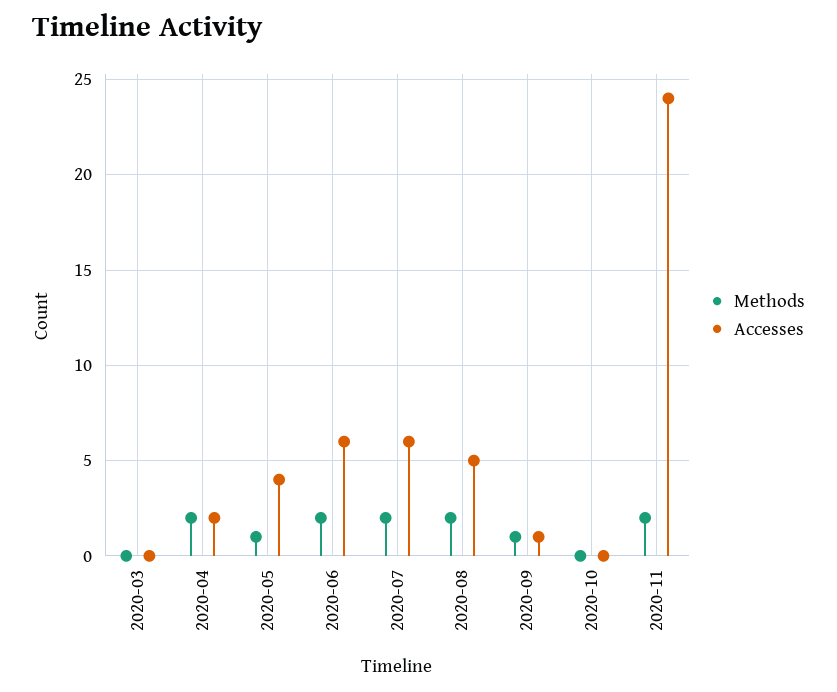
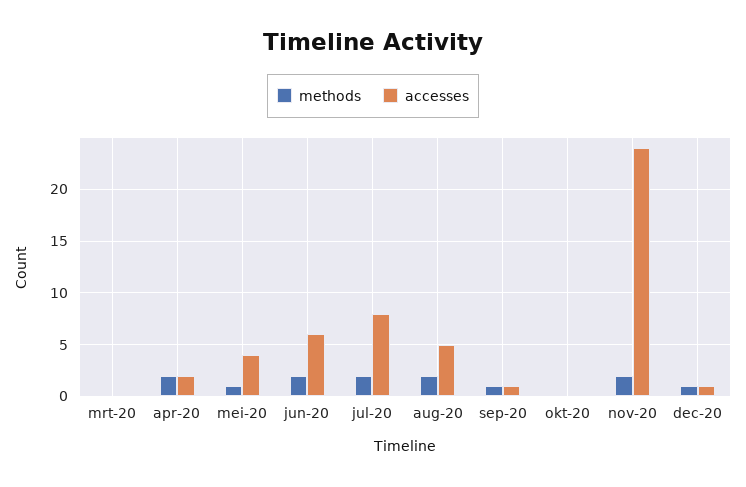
Accesses, 2020-07: 6 -> 8
Methods, dec-20: none -> 1
Accesses, dec-20: none -> 1

